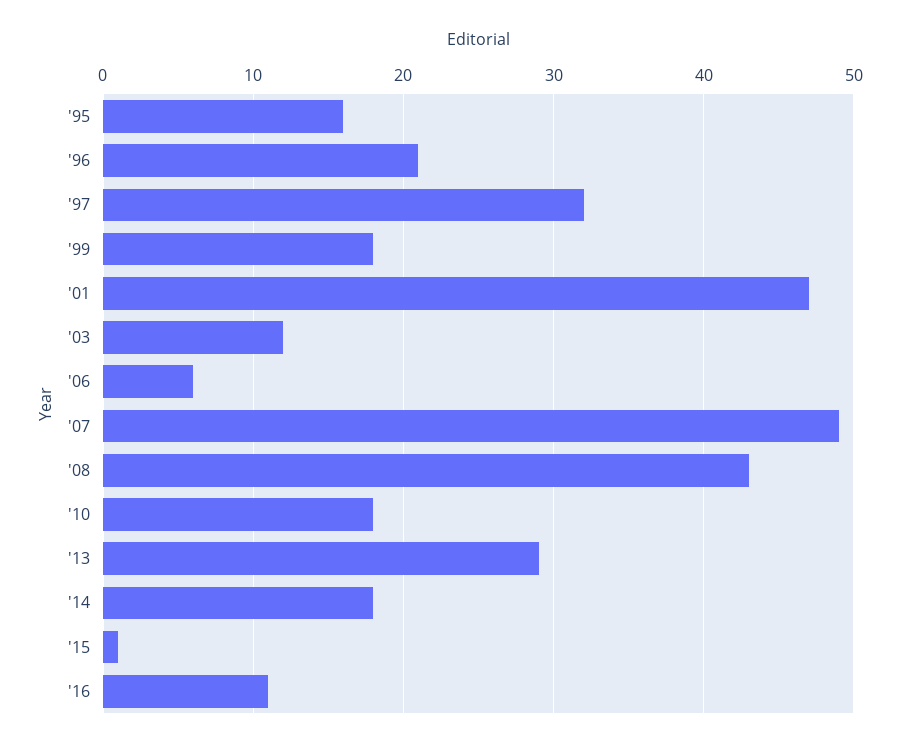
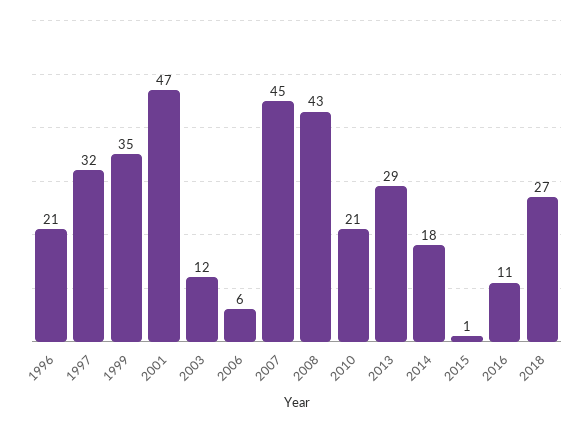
'95: 16 -> none
'99: 18 -> 35
'07: 49 -> 45
'10: 18 -> 21
2018: none -> 27

